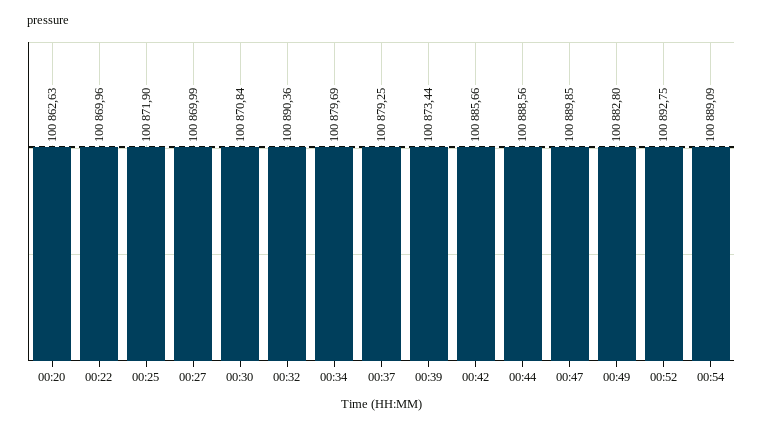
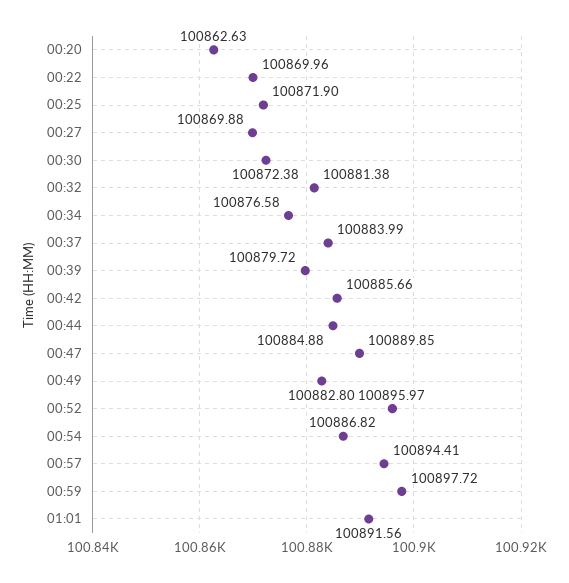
00:27: 100869.99 -> 100869.88
00:30: 100870.84 -> 100872.38
00:32: 100890.36 -> 100881.38
00:34: 100879.69 -> 100876.58
00:37: 100879.25 -> 100883.99
00:39: 100873.44 -> 100879.72
00:44: 100888.56 -> 100884.88
00:52: 100892.75 -> 100895.97
00:54: 100889.09 -> 100886.82
00:57: none -> 100894.41
00:59: none -> 100897.72
01:01: none -> 100891.56

